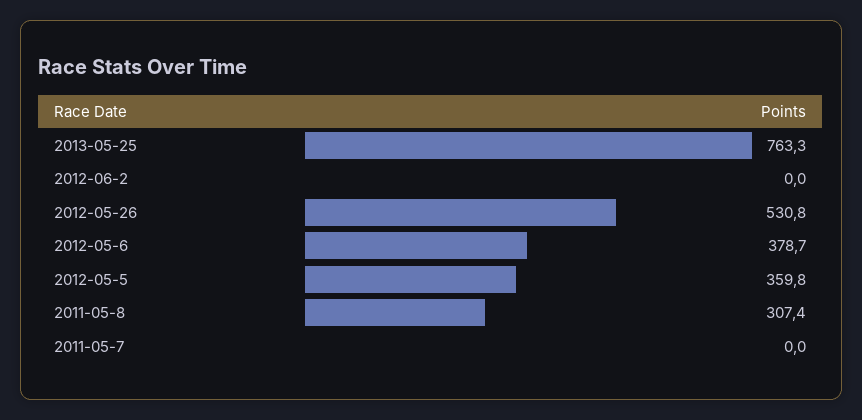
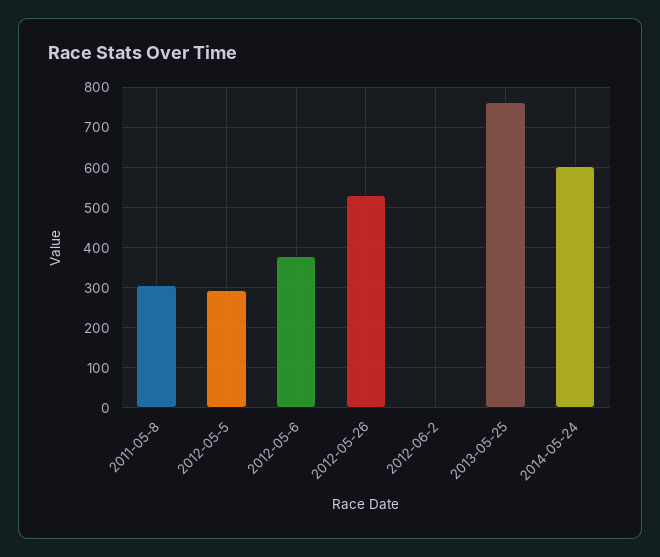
2012-05-5: 359.8 -> 300
2011-05-7: 0 -> none
2014-05-24: none -> 600

